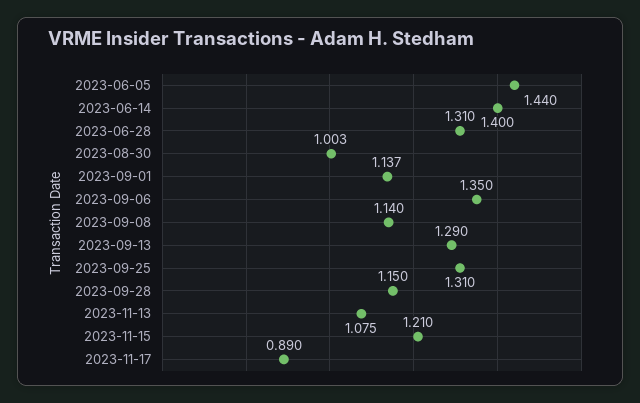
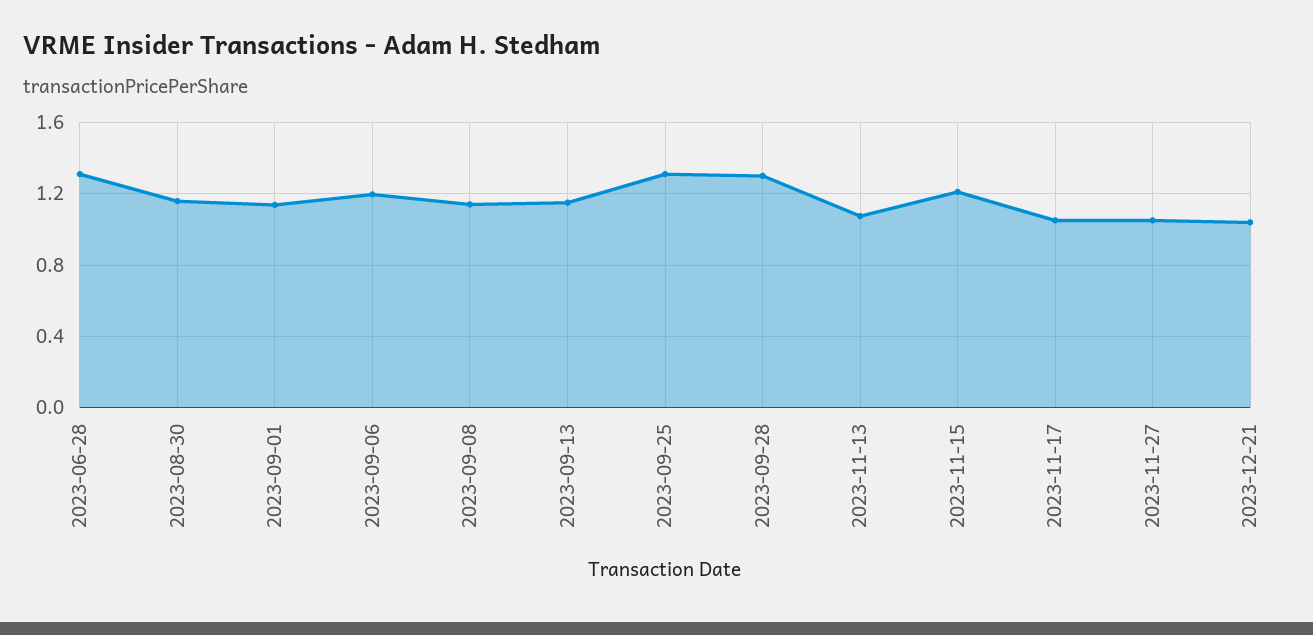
2023-06-05: 1.44 -> none
2023-06-14: 1.4 -> none
2023-08-30: 1.003 -> 1.15
2023-09-06: 1.35 -> 1.2
2023-09-13: 1.29 -> 1.15
2023-09-28: 1.15 -> 1.3
2023-11-17: 0.89 -> 1.05
2023-11-27: none -> 1.05
2023-12-21: none -> 1.05

